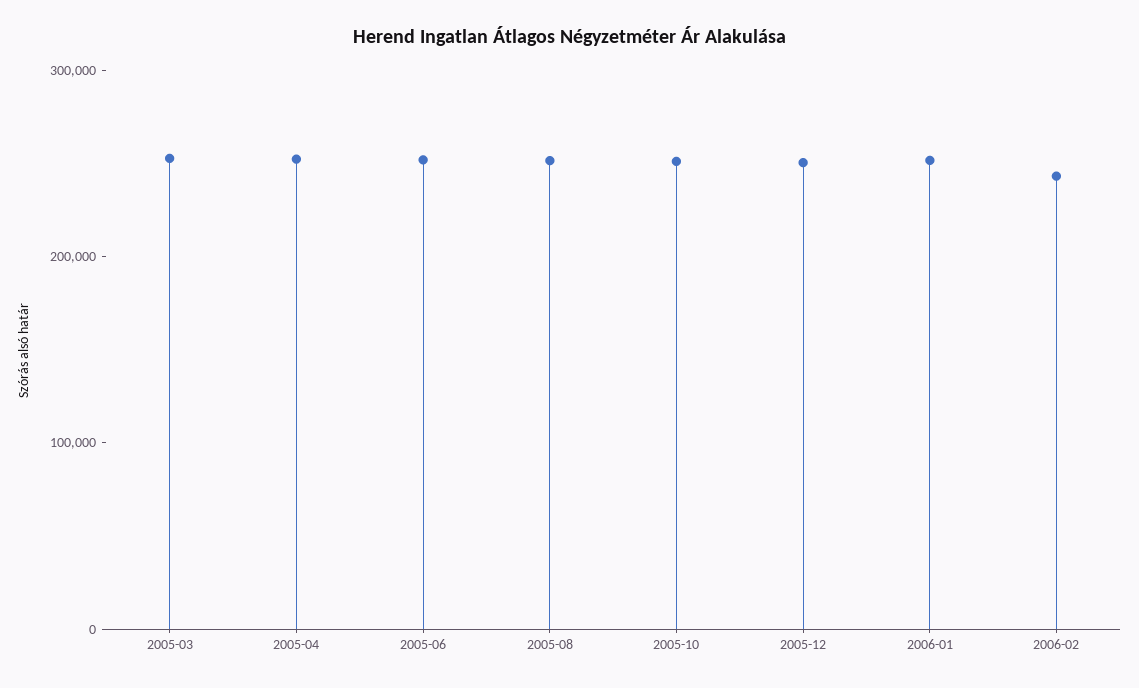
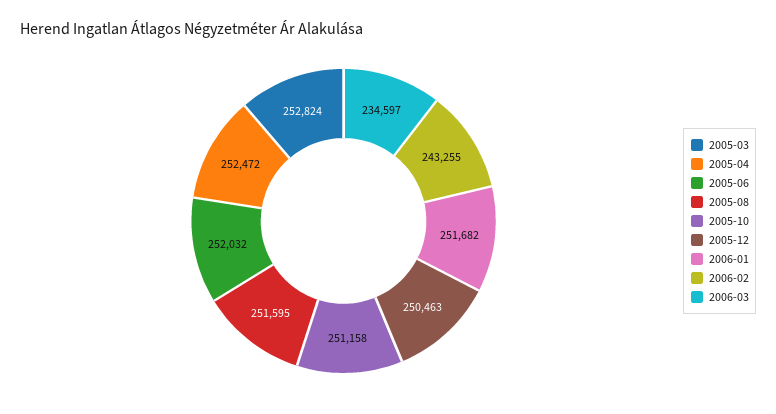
2006-03: none -> 234597

